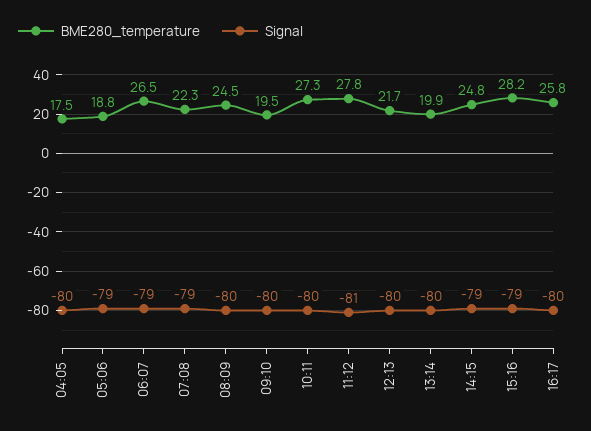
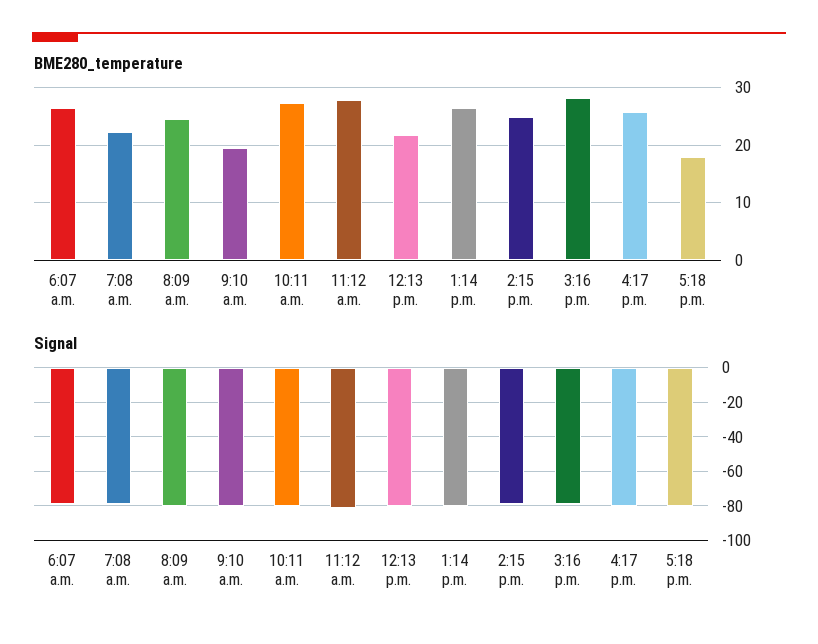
BME280_temperature, 04:05: 17.5 -> none
Signal, 04:05: -80 -> none
BME280_temperature, 05:06: 18.8 -> none
Signal, 05:06: -79 -> none
BME280_temperature, 13:14: 19.9 -> 26
BME280_temperature, 5:18 p.m.: none -> 18
Signal, 5:18 p.m.: none -> -80

